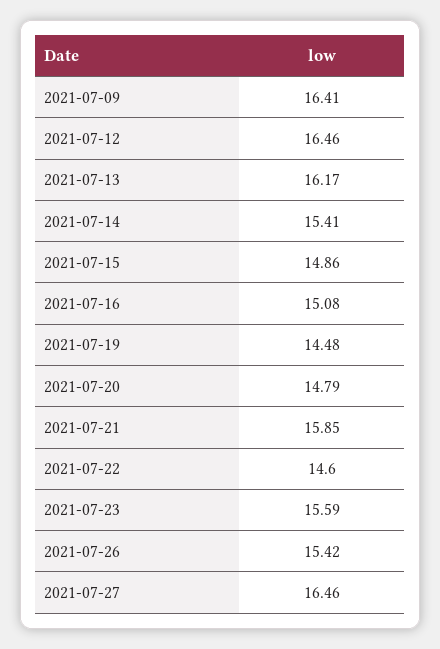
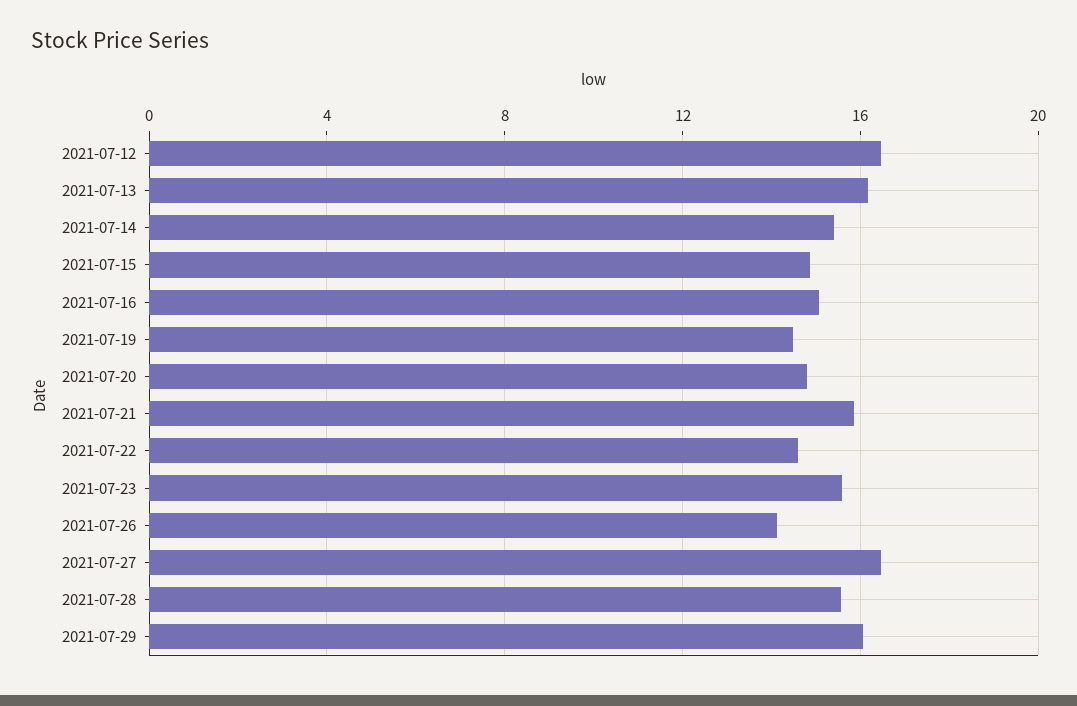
2021-07-09: 16.41 -> none
2021-07-26: 15.42 -> 14
2021-07-28: none -> 15.5
2021-07-29: none -> 16

